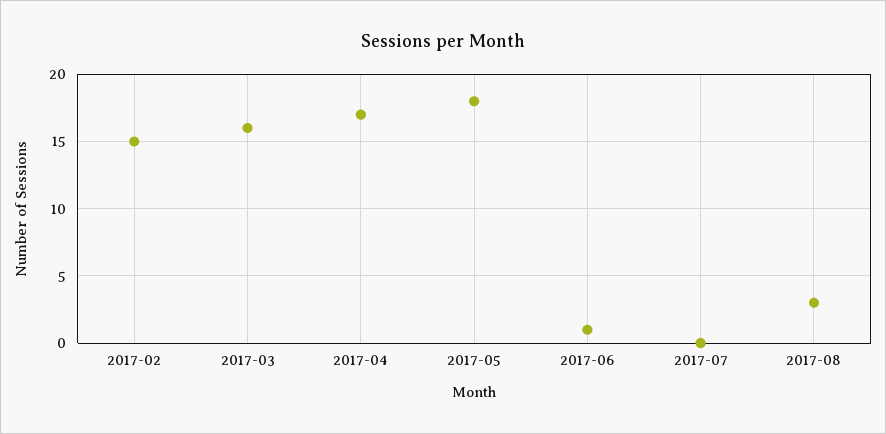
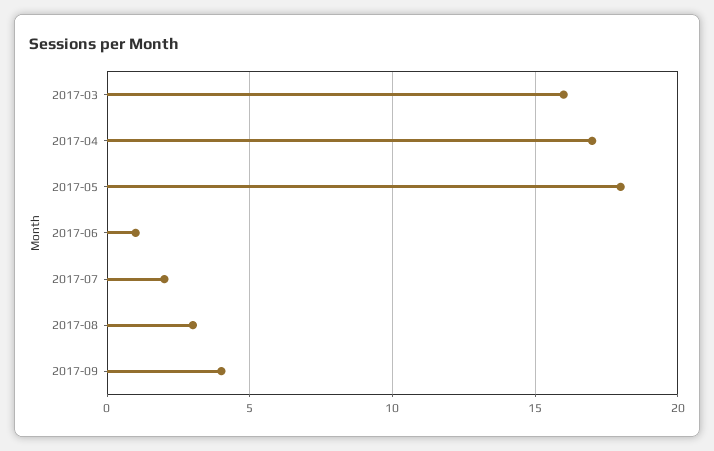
2017-02: 15 -> none
2017-07: 0 -> 2
2017-09: none -> 4

